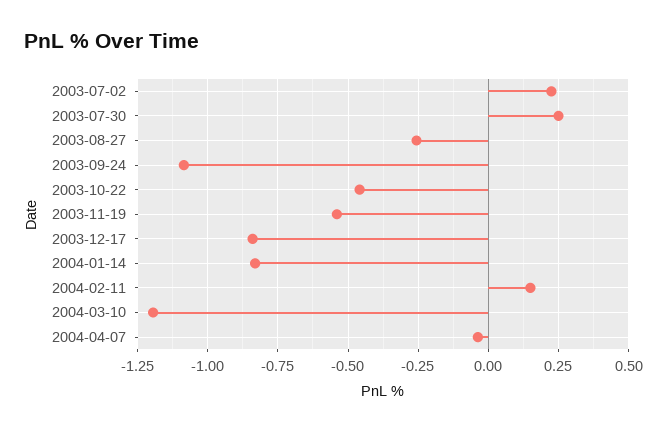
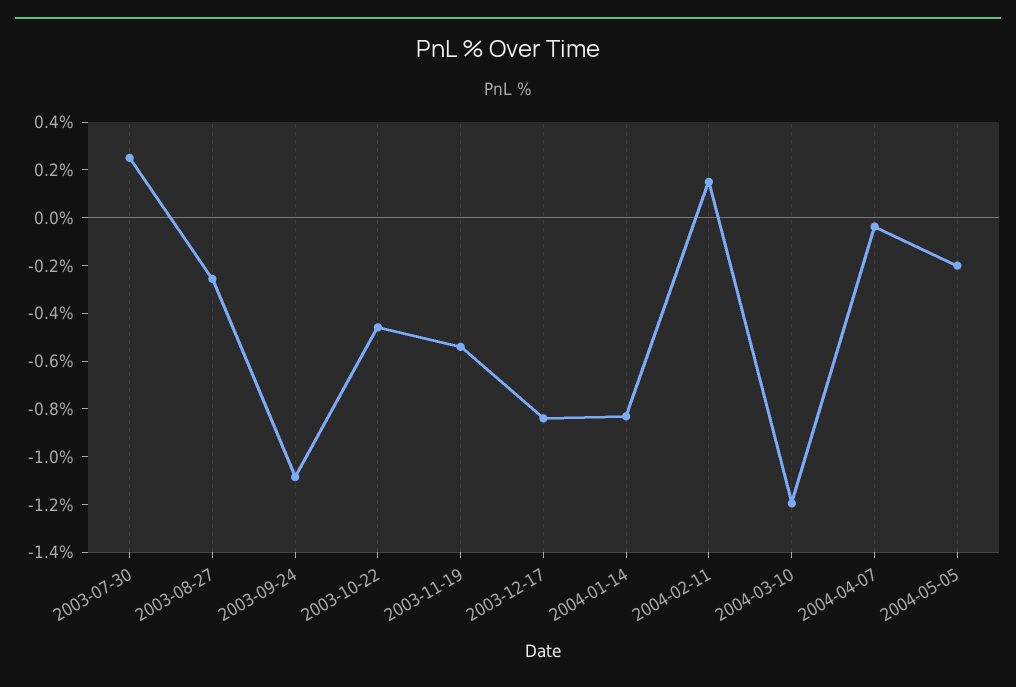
2003-07-02: 0.225 -> none
2004-05-05: none -> -0.2

